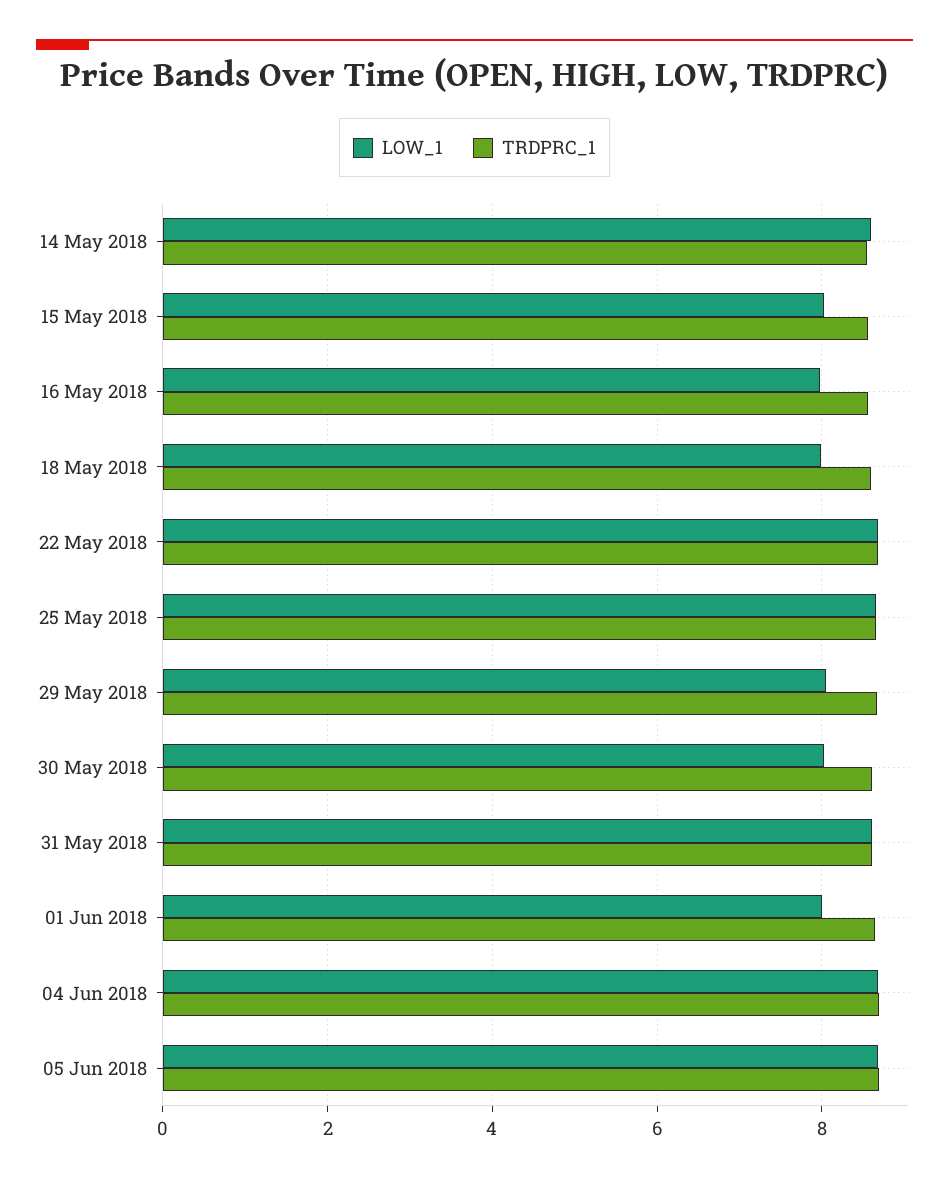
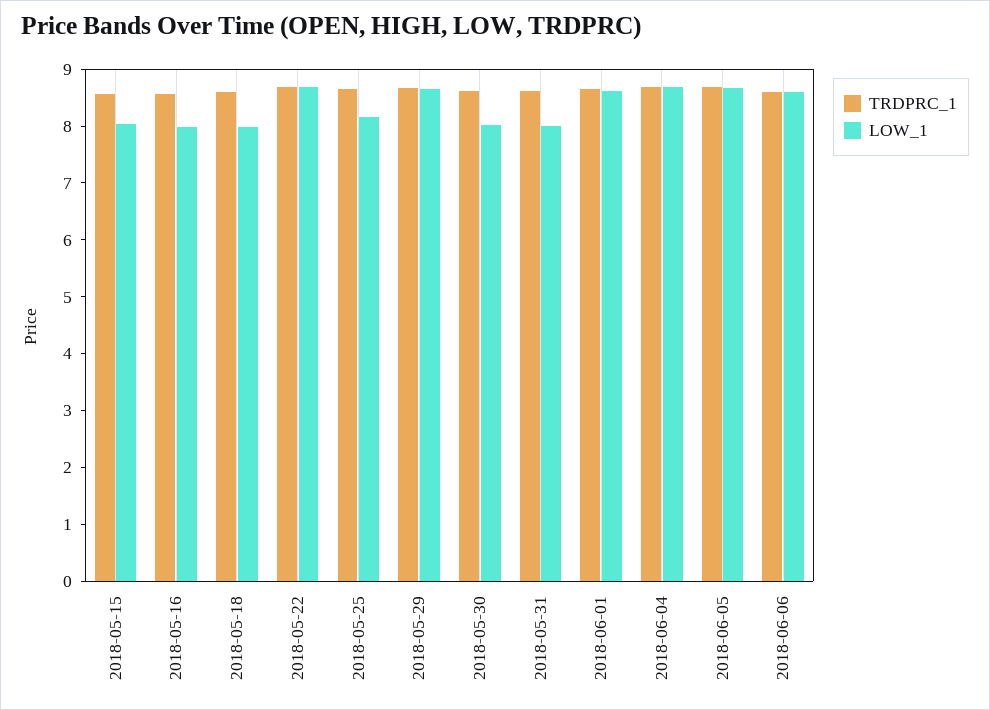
LOW_1, 14 May 2018: 8.6 -> none
TRDPRC_1, 14 May 2018: 8.6 -> none
LOW_1, 25 May 2018: 8.6 -> 8.2
LOW_1, 29 May 2018: 8 -> 8.6
LOW_1, 31 May 2018: 8.6 -> 8
LOW_1, 01 Jun 2018: 8 -> 8.6
TRDPRC_1, 2018-06-06: none -> 8.6
LOW_1, 2018-06-06: none -> 8.6

